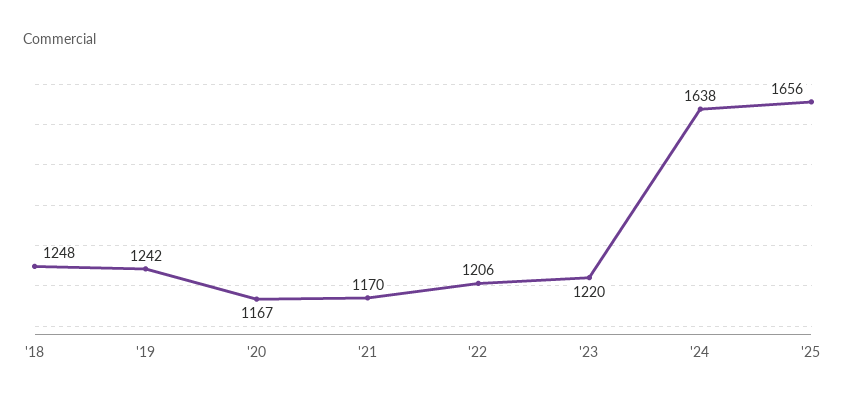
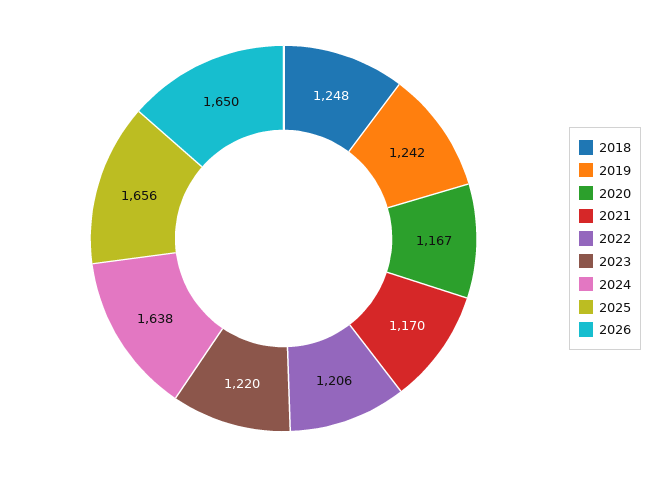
2026: none -> 1650

